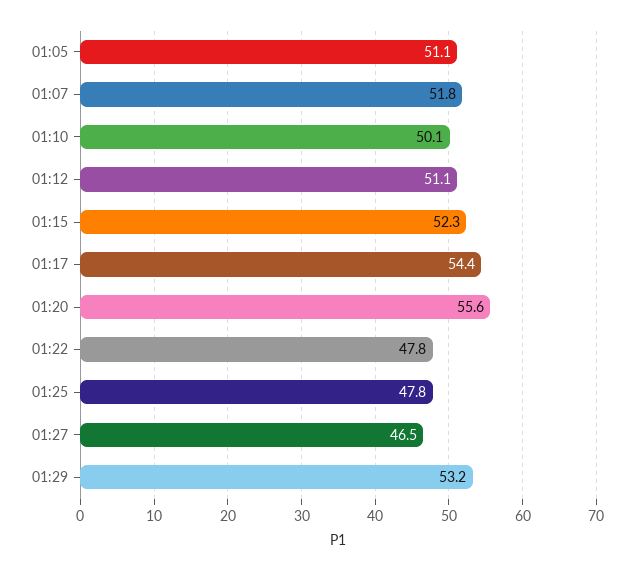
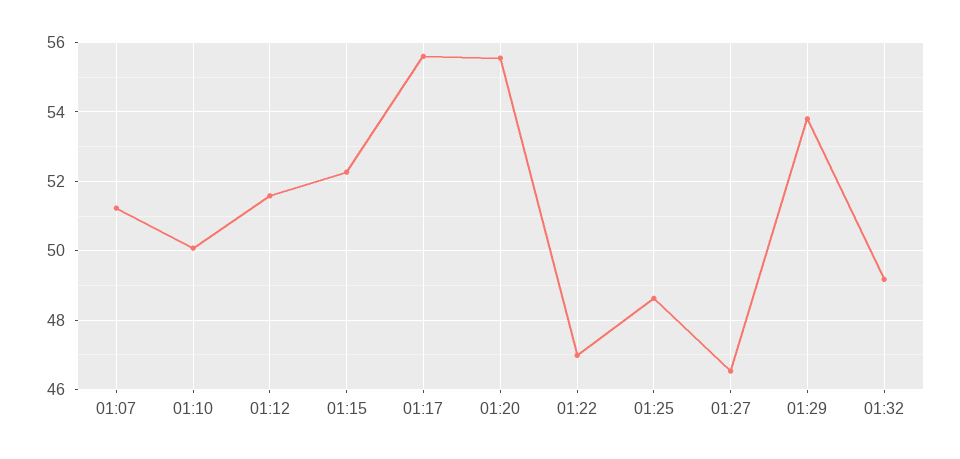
01:05: 51.1 -> none
01:07: 51.8 -> 51.2
01:12: 51.1 -> 51.6
01:17: 54.4 -> 55.6
01:22: 47.8 -> 47
01:25: 47.8 -> 48.6
01:29: 53.2 -> 53.8
01:32: none -> 49.2

